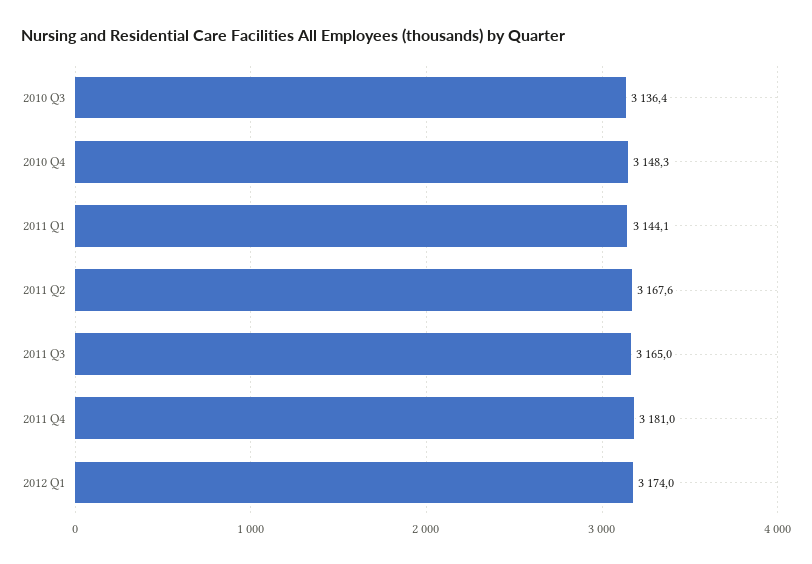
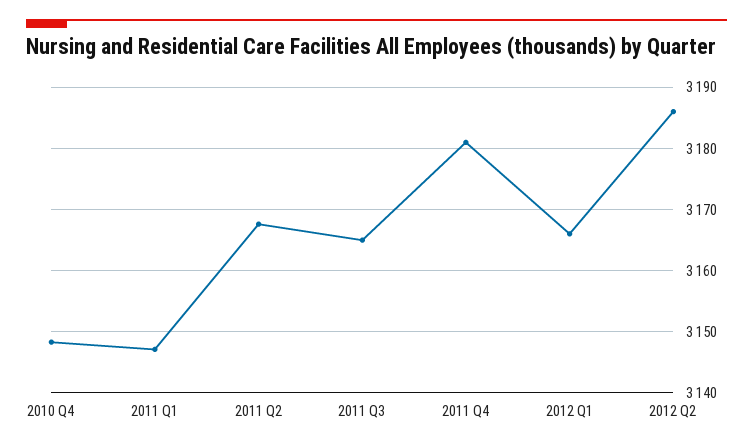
2010 Q3: 3136.4 -> none
2011 Q1: 3144.1 -> 3147
2012 Q1: 3174 -> 3166
2012 Q2: none -> 3186

